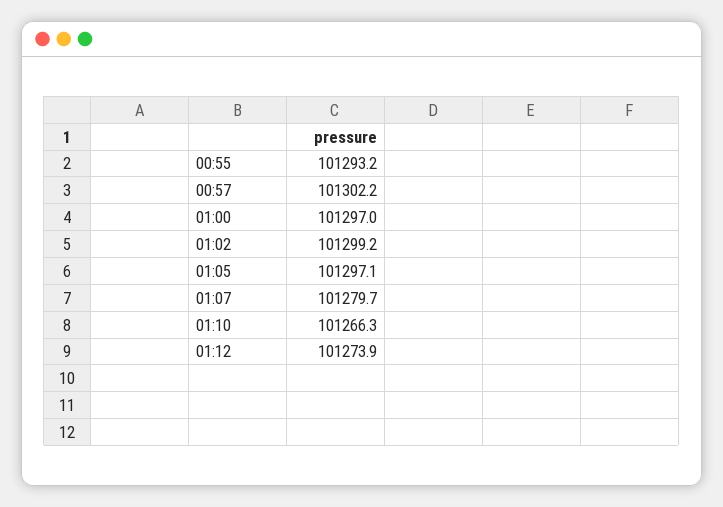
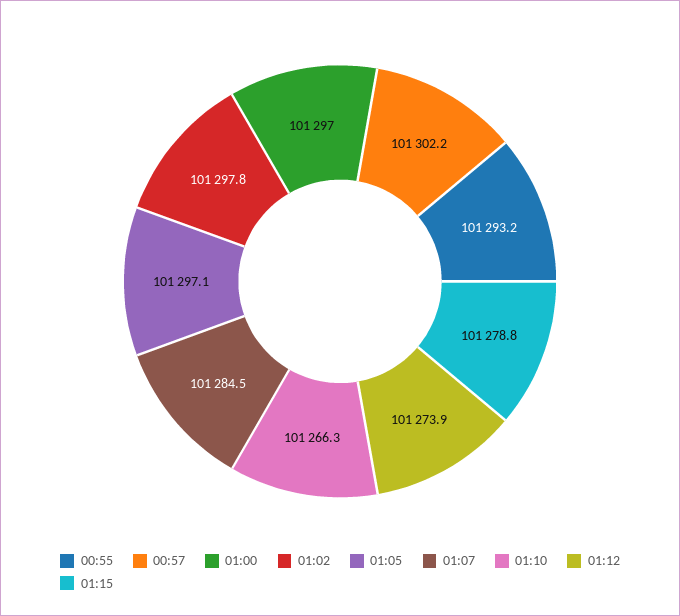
01:02: 101299.2 -> 101297.8
01:07: 101279.7 -> 101284.5
01:15: none -> 101278.8

